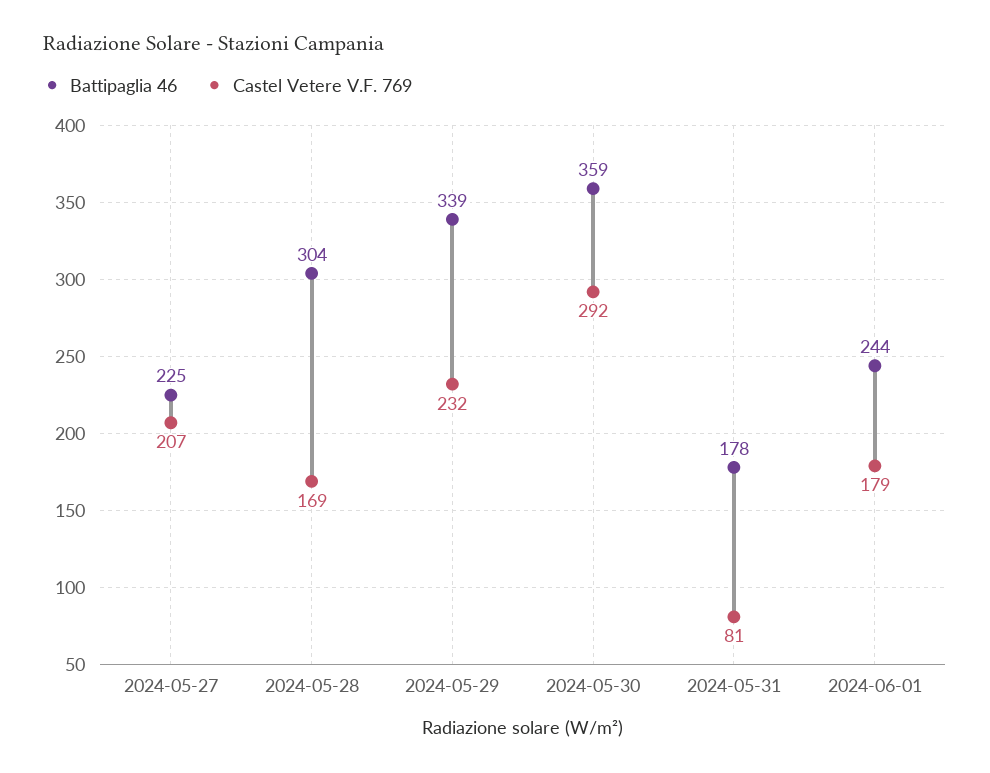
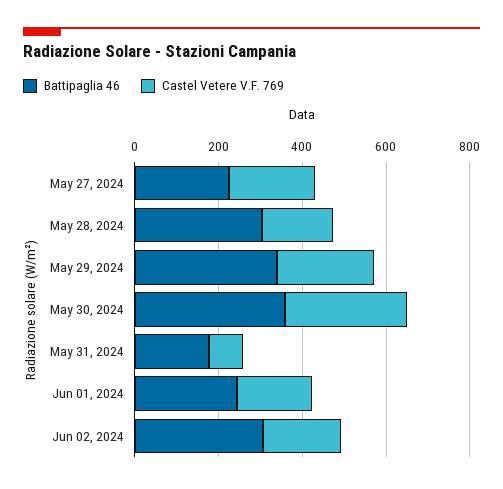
Battipaglia 46, Jun 02, 2024: none -> 300
Castel Vetere V.F. 769, Jun 02, 2024: none -> 200

